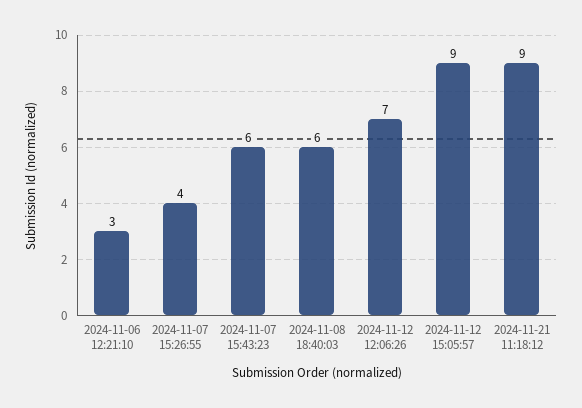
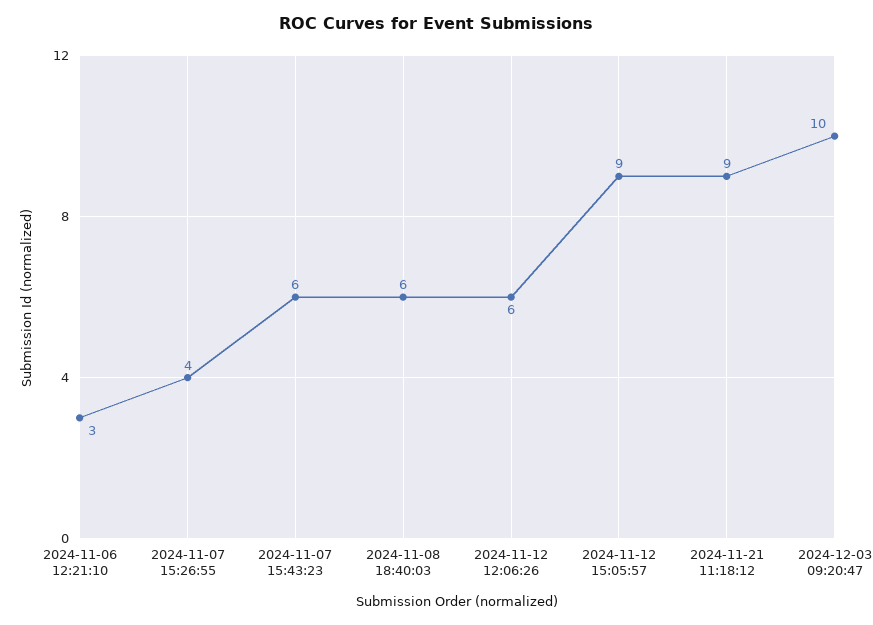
2024-11-12 12:06:26: 7 -> 6
2024-12-03 09:20:47: none -> 10

